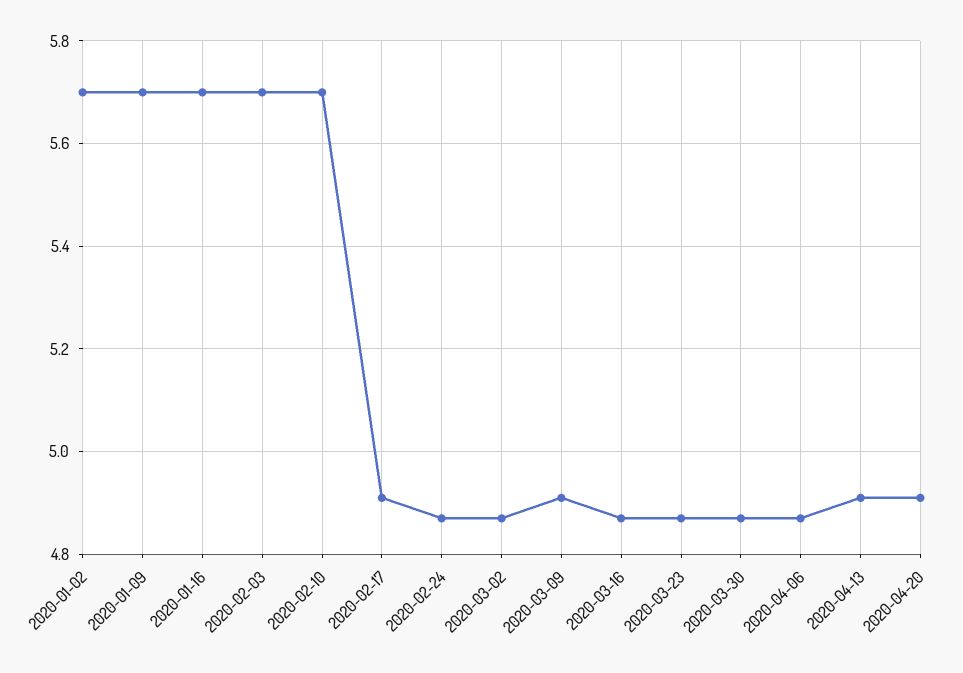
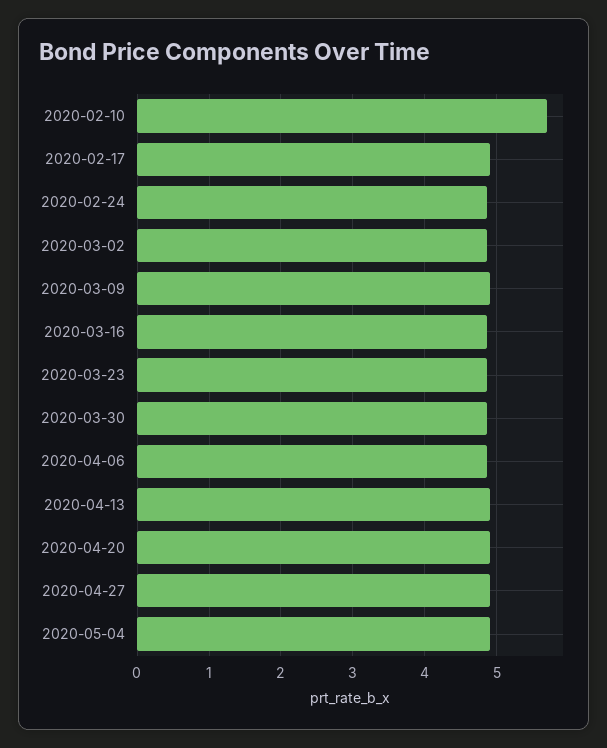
2020-01-02: 5.7 -> none
2020-01-09: 5.7 -> none
2020-01-16: 5.7 -> none
2020-02-03: 5.7 -> none
2020-04-27: none -> 4.9
2020-05-04: none -> 4.9

